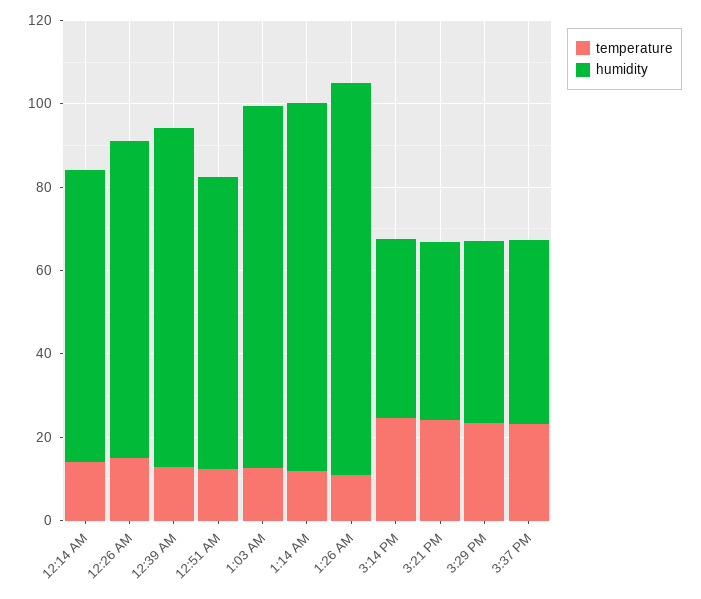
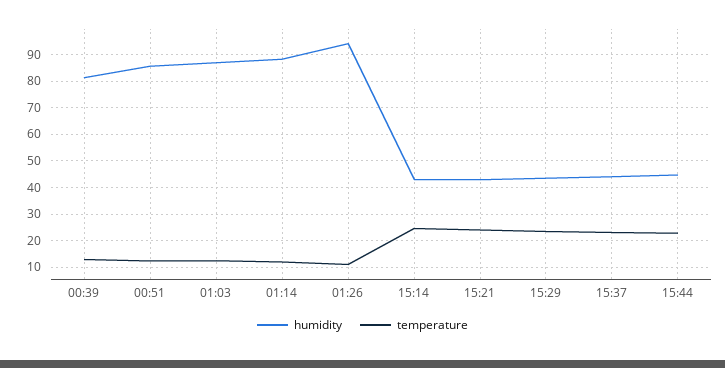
temperature, 12:14 AM: 15 -> none
humidity, 12:14 AM: 70 -> none
temperature, 12:26 AM: 15 -> none
humidity, 12:26 AM: 75 -> none
humidity, 12:51 AM: 70 -> 85
humidity, 15:44: none -> 45
temperature, 15:44: none -> 22.5

